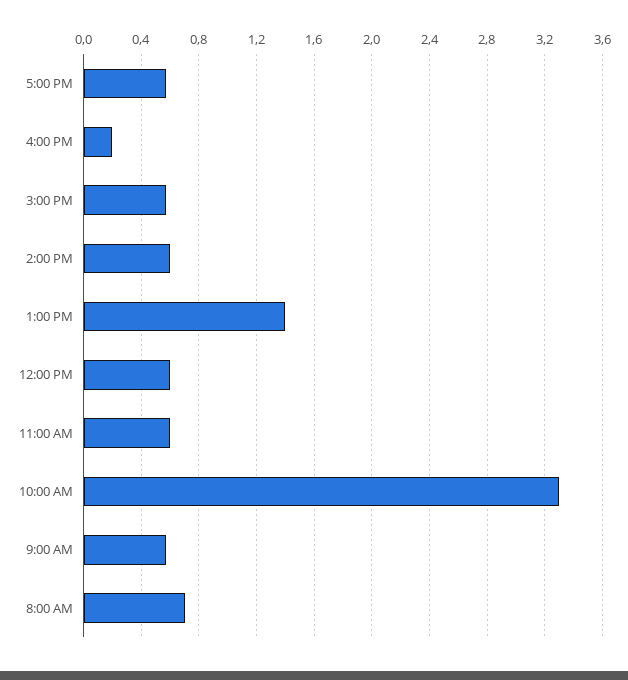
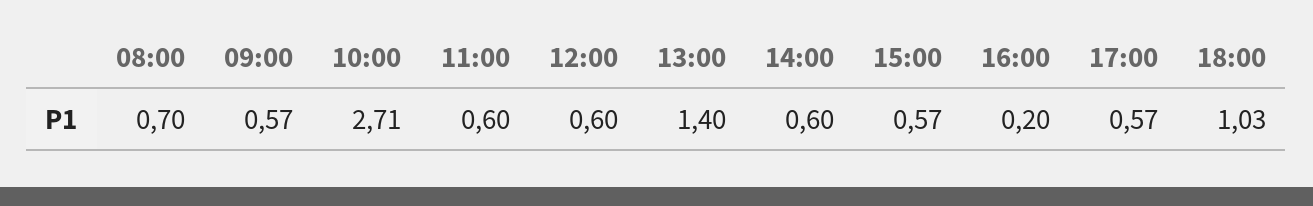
10:00 AM: 3.3 -> 2.71
18:00: none -> 1.03

